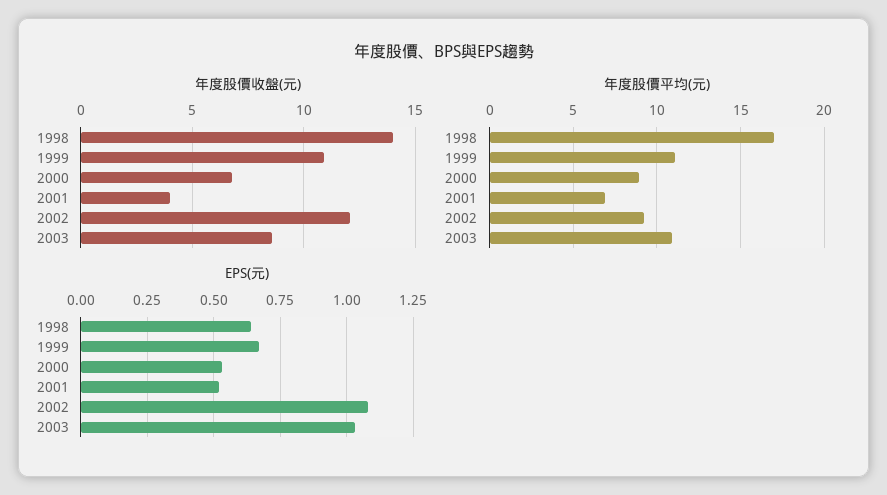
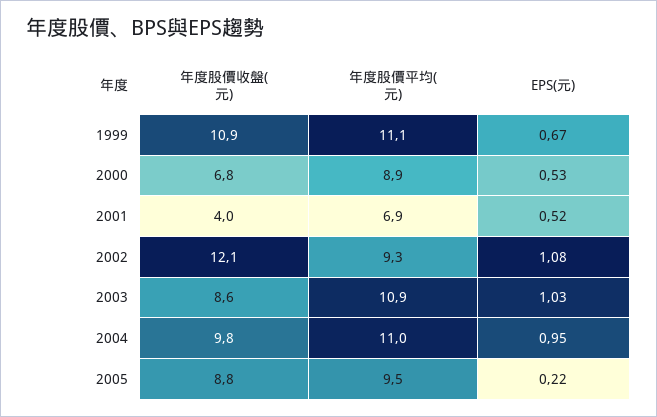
年度股價收盤(元), 1998: 14 -> none
年度股價平均(元), 1998: 17 -> none
EPS(元), 1998: 0.65 -> none
年度股價收盤(元), 2004: none -> 9.8
年度股價平均(元), 2004: none -> 11
EPS(元), 2004: none -> 0.95
年度股價收盤(元), 2005: none -> 8.8
年度股價平均(元), 2005: none -> 9.5
EPS(元), 2005: none -> 0.22

